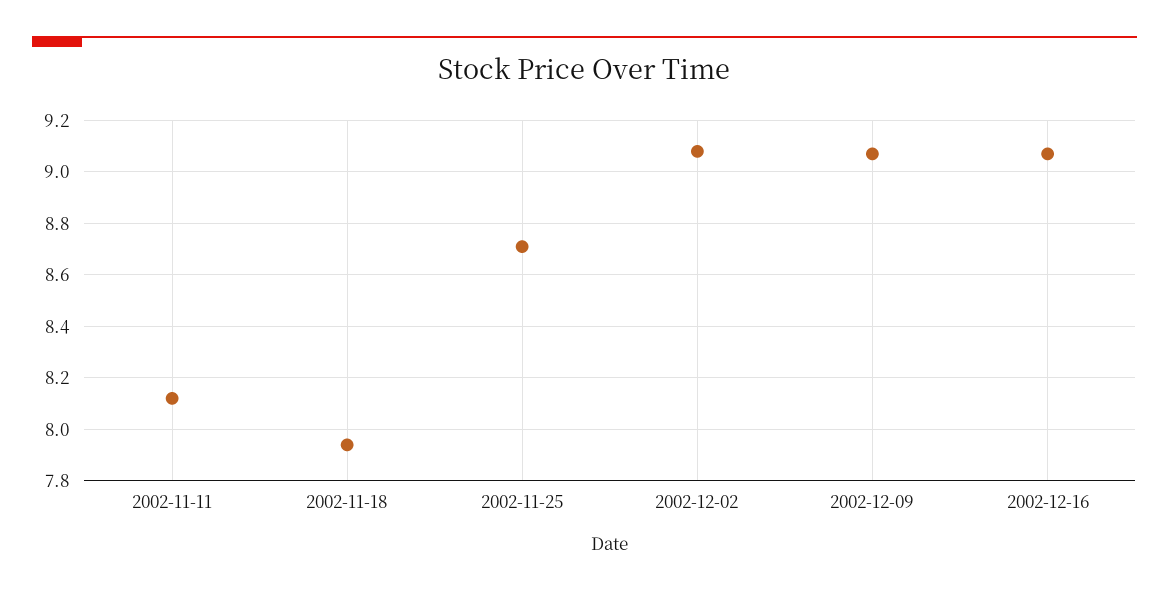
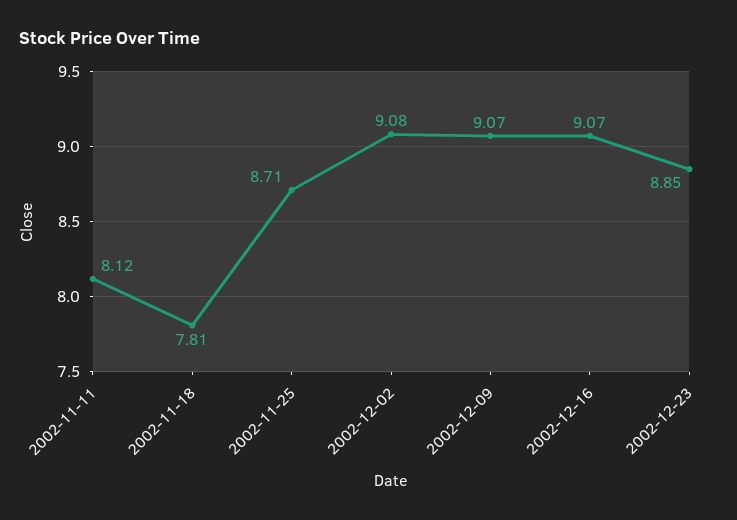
2002-11-18: 7.95 -> 7.81
2002-12-23: none -> 8.85

